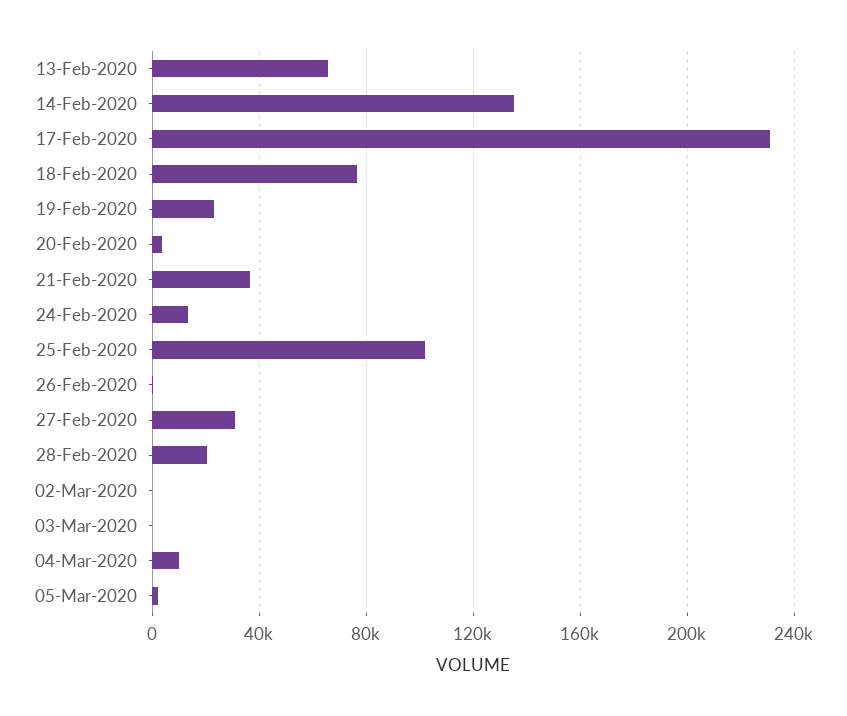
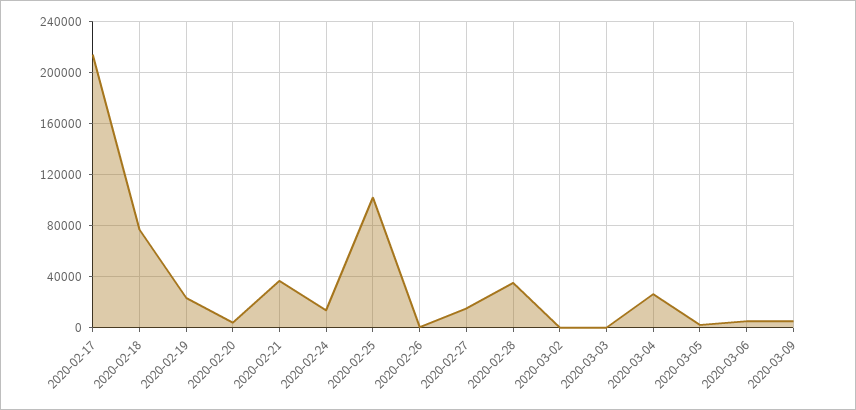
13-Feb-2020: 65000 -> none
14-Feb-2020: 135000 -> none
17-Feb-2020: 230000 -> 215000
27-Feb-2020: 30000 -> 15000
28-Feb-2020: 20000 -> 35000
04-Mar-2020: 10000 -> 25000
2020-03-06: none -> 5000
2020-03-09: none -> 5000

